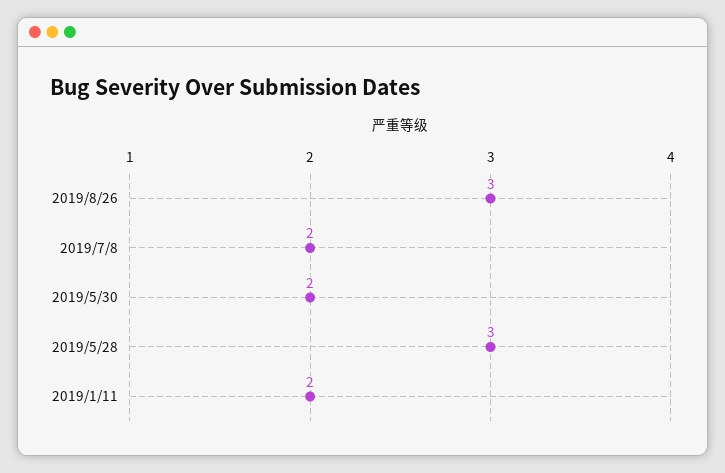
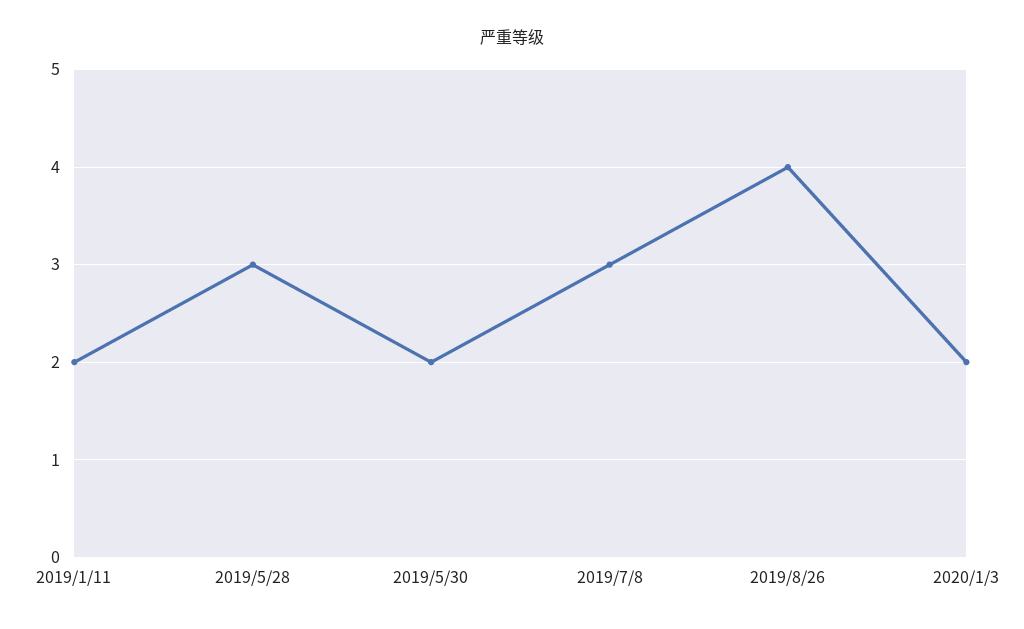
2019/8/26: 3 -> 4
2019/7/8: 2 -> 3
2020/1/3: none -> 2

